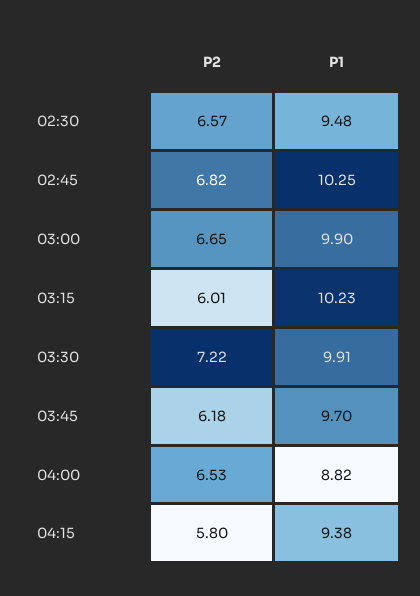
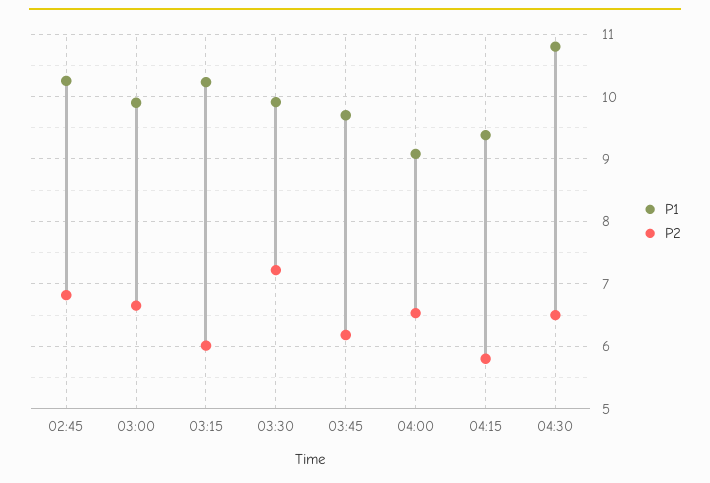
P2, 02:30: 6.57 -> none
P1, 02:30: 9.48 -> none
P1, 04:00: 8.82 -> 9.1
P1, 04:30: none -> 10.8
P2, 04:30: none -> 6.5

